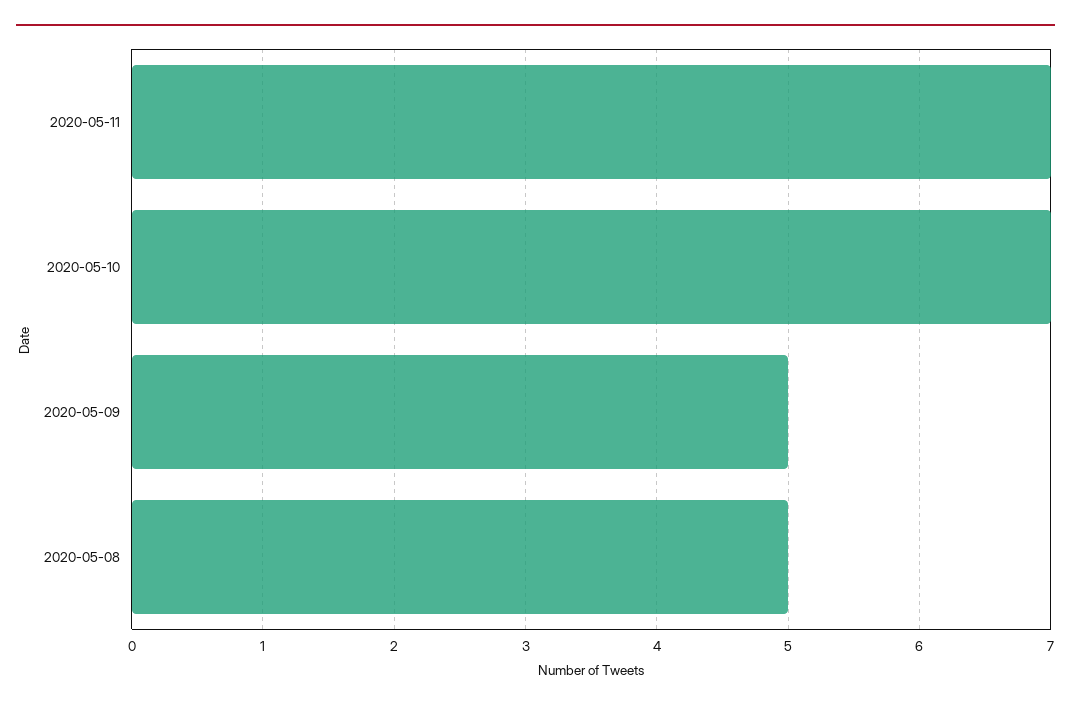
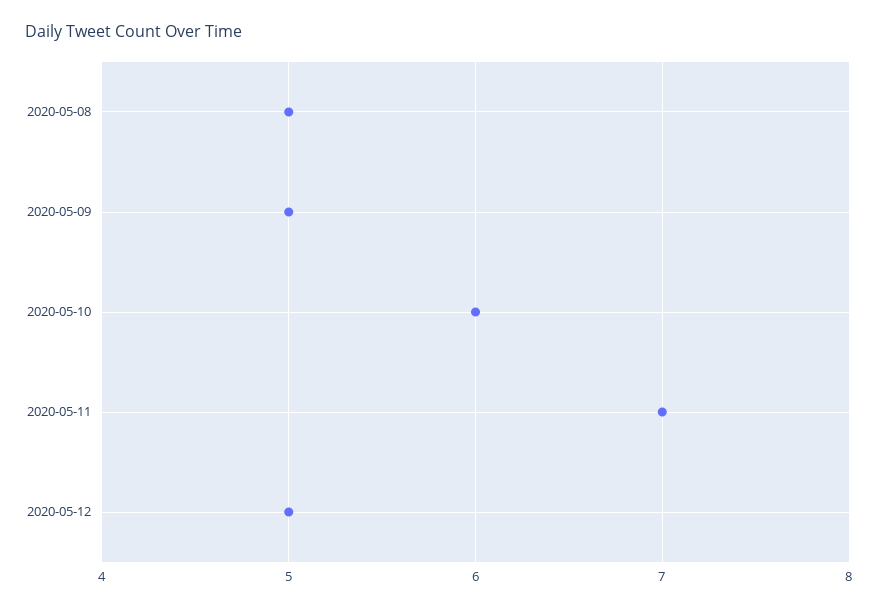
2020-05-10: 7 -> 6
2020-05-12: none -> 5

